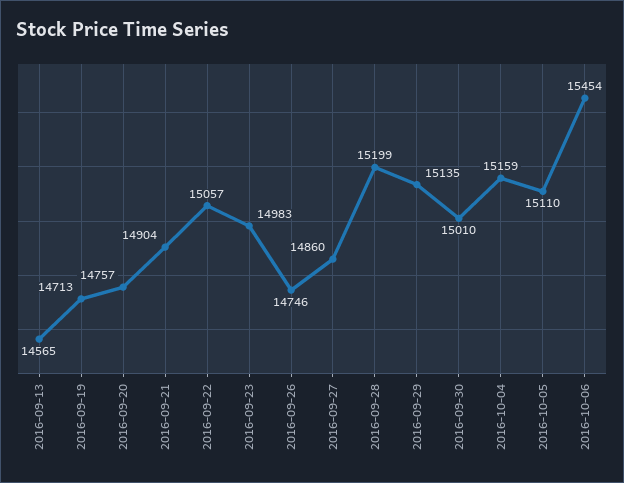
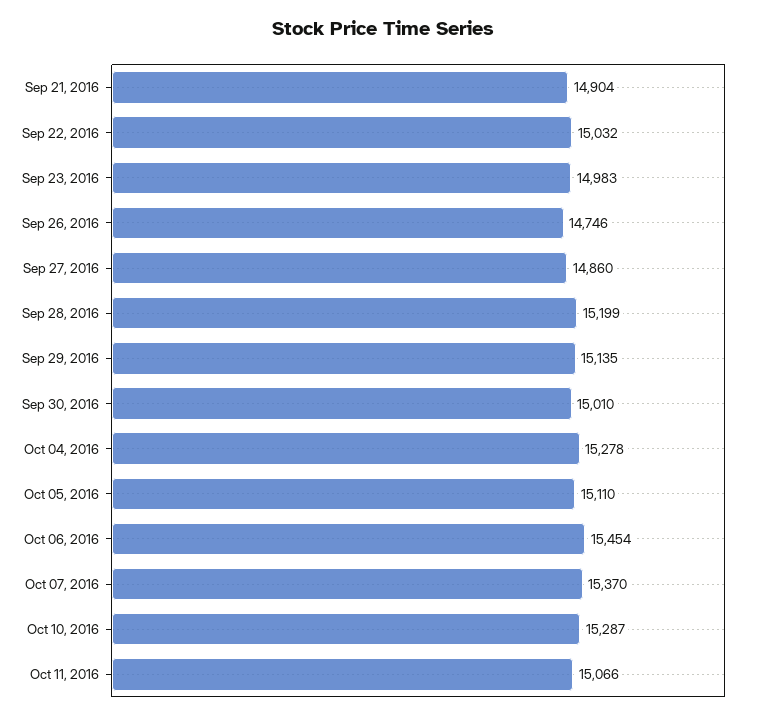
2016-09-13: 14565 -> none
2016-09-19: 14713 -> none
2016-09-20: 14757 -> none
2016-09-22: 15057 -> 15032
2016-10-04: 15159 -> 15278
Oct 07, 2016: none -> 15370
Oct 10, 2016: none -> 15287
Oct 11, 2016: none -> 15066

